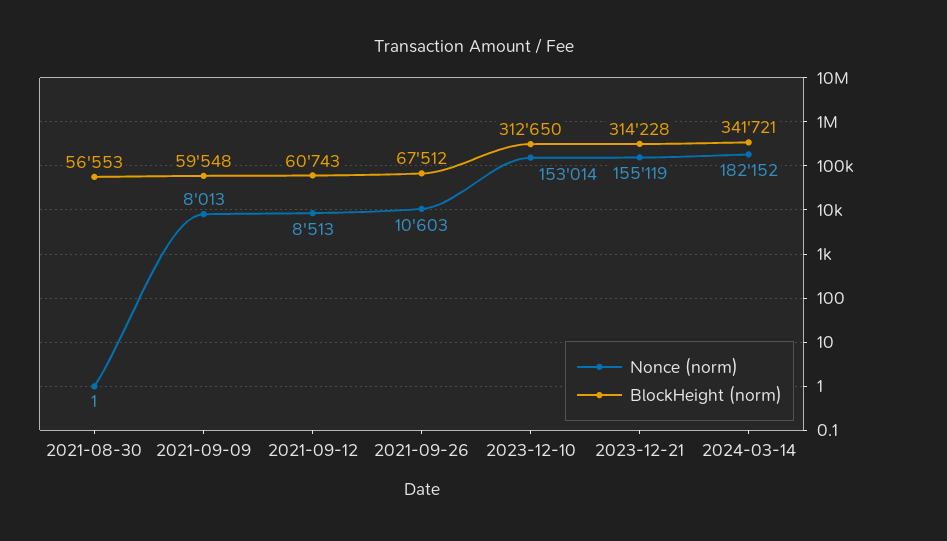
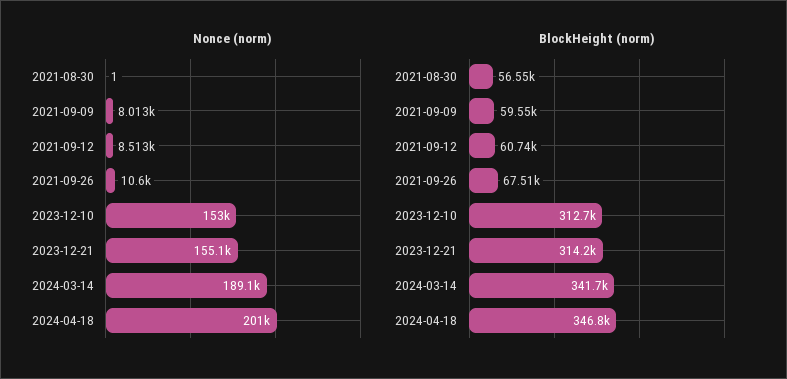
Nonce (norm), 2024-03-14: 182152 -> 189100
Nonce (norm), 2024-04-18: none -> 201000
BlockHeight (norm), 2024-04-18: none -> 346800

